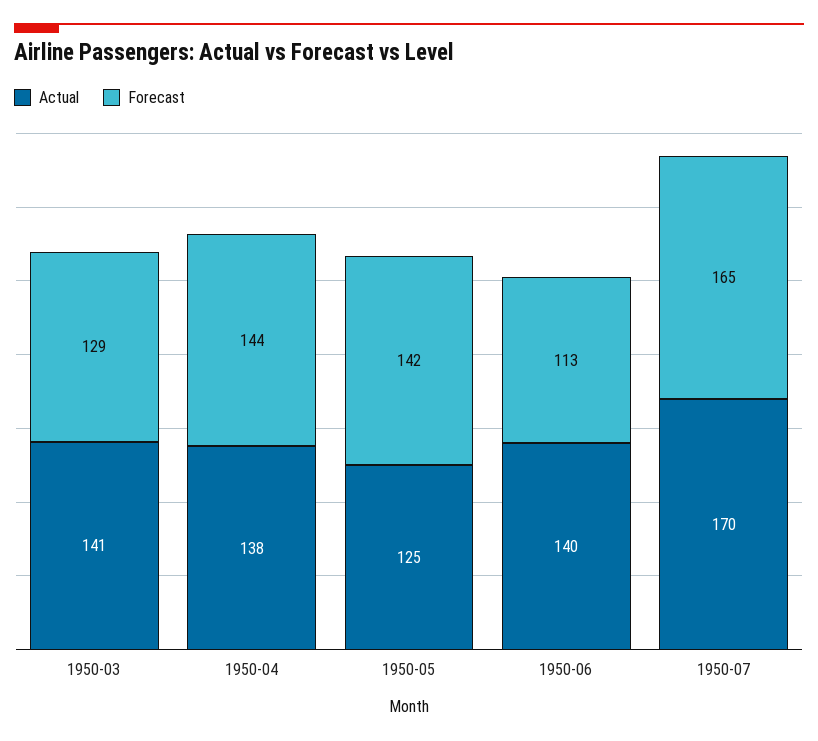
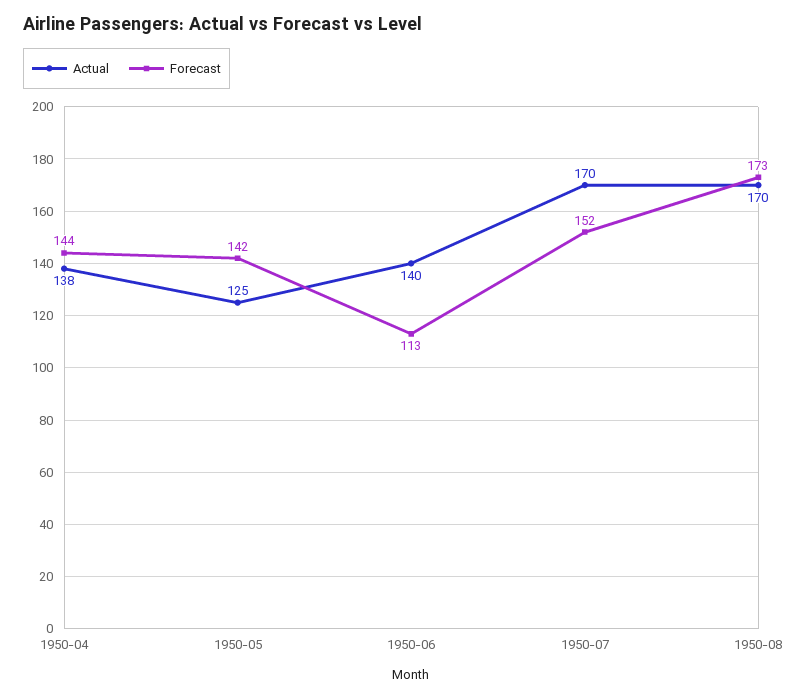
Actual, 1950-03: 141 -> none
Forecast, 1950-03: 129 -> none
Forecast, 1950-07: 165 -> 152
Actual, 1950-08: none -> 170
Forecast, 1950-08: none -> 173

